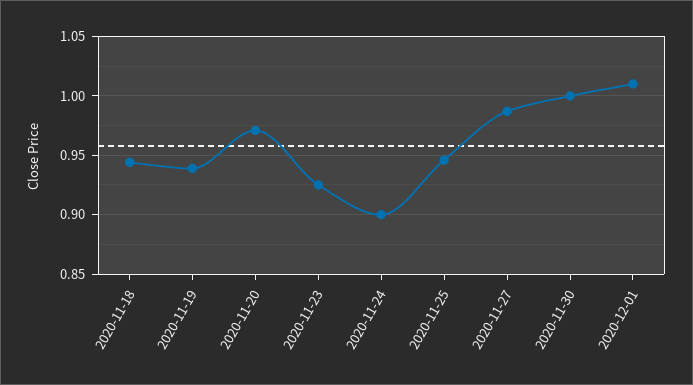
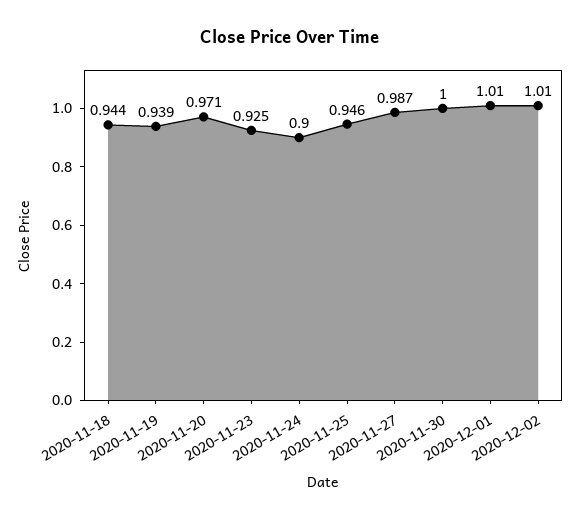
2020-12-02: none -> 1.01

